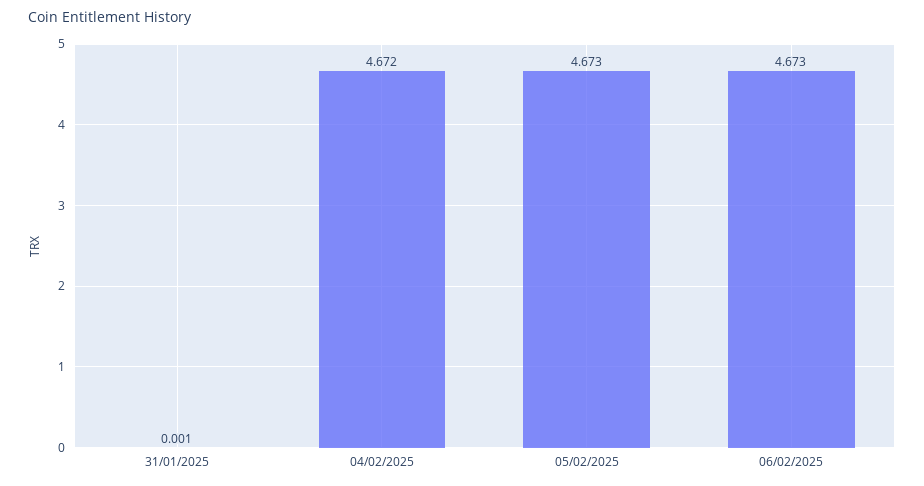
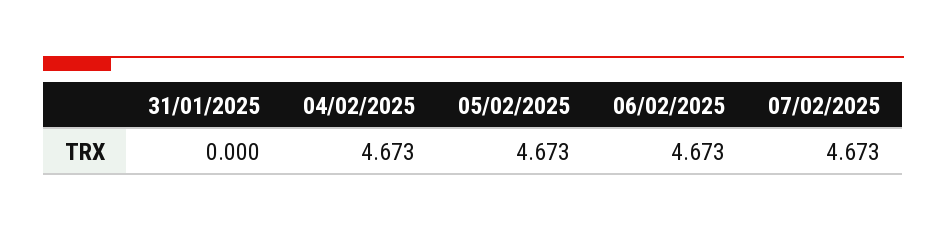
31/01/2025: 0.001 -> 0
04/02/2025: 4.672 -> 4.673
07/02/2025: none -> 4.673

